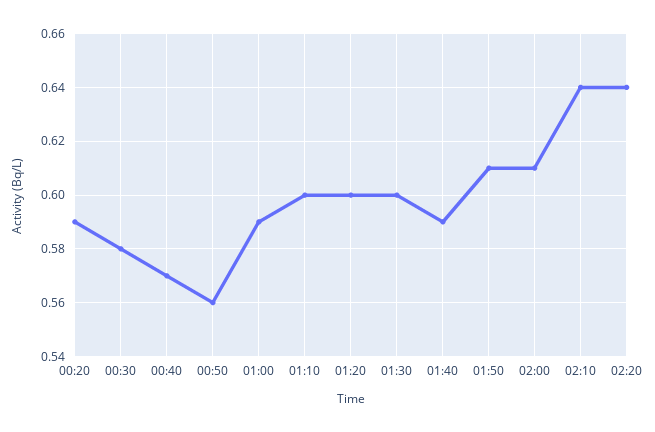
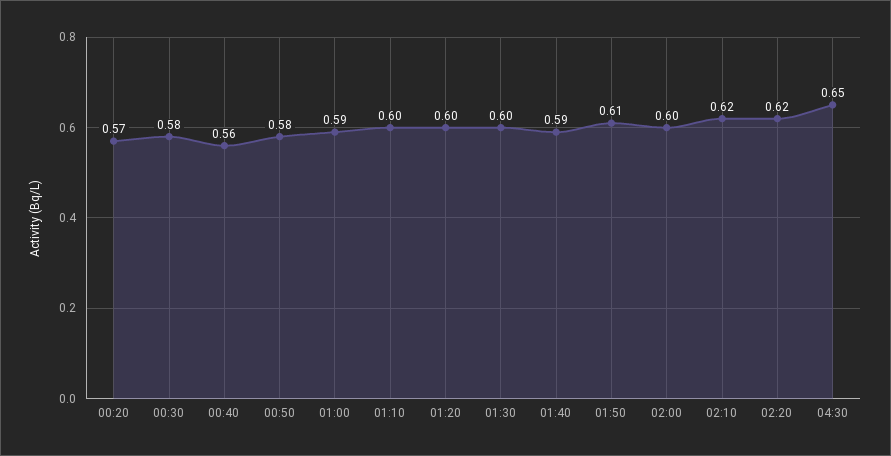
00:20: 0.59 -> 0.57
00:40: 0.57 -> 0.56
00:50: 0.56 -> 0.58
02:00: 0.61 -> 0.6
02:10: 0.64 -> 0.62
02:20: 0.64 -> 0.62
04:30: none -> 0.65

